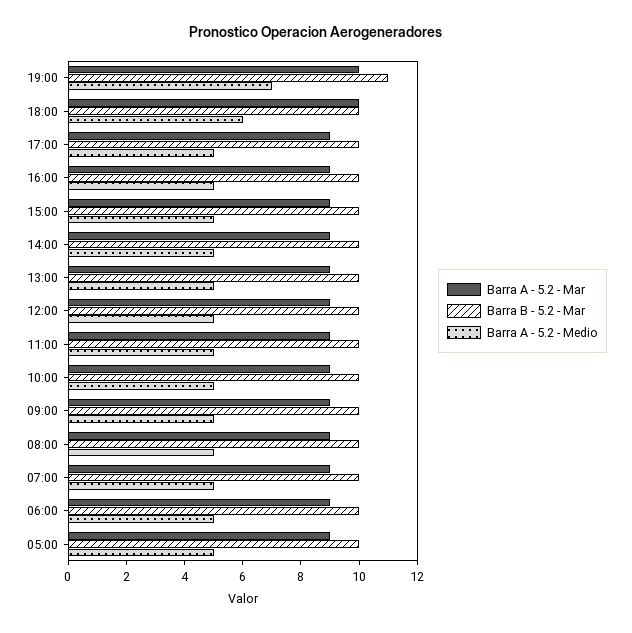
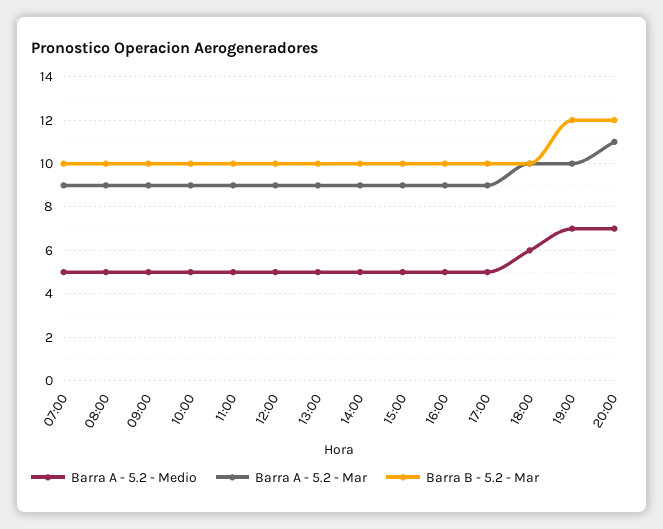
Barra B - 5.2 - Mar, 19:00: 11 -> 12
Barra A - 5.2 - Mar, 06:00: 9 -> none
Barra B - 5.2 - Mar, 06:00: 10 -> none
Barra A - 5.2 - Medio, 06:00: 5 -> none
Barra A - 5.2 - Mar, 05:00: 9 -> none
Barra B - 5.2 - Mar, 05:00: 10 -> none
Barra A - 5.2 - Medio, 05:00: 5 -> none
Barra A - 5.2 - Medio, 20:00: none -> 7
Barra A - 5.2 - Mar, 20:00: none -> 11
Barra B - 5.2 - Mar, 20:00: none -> 12

